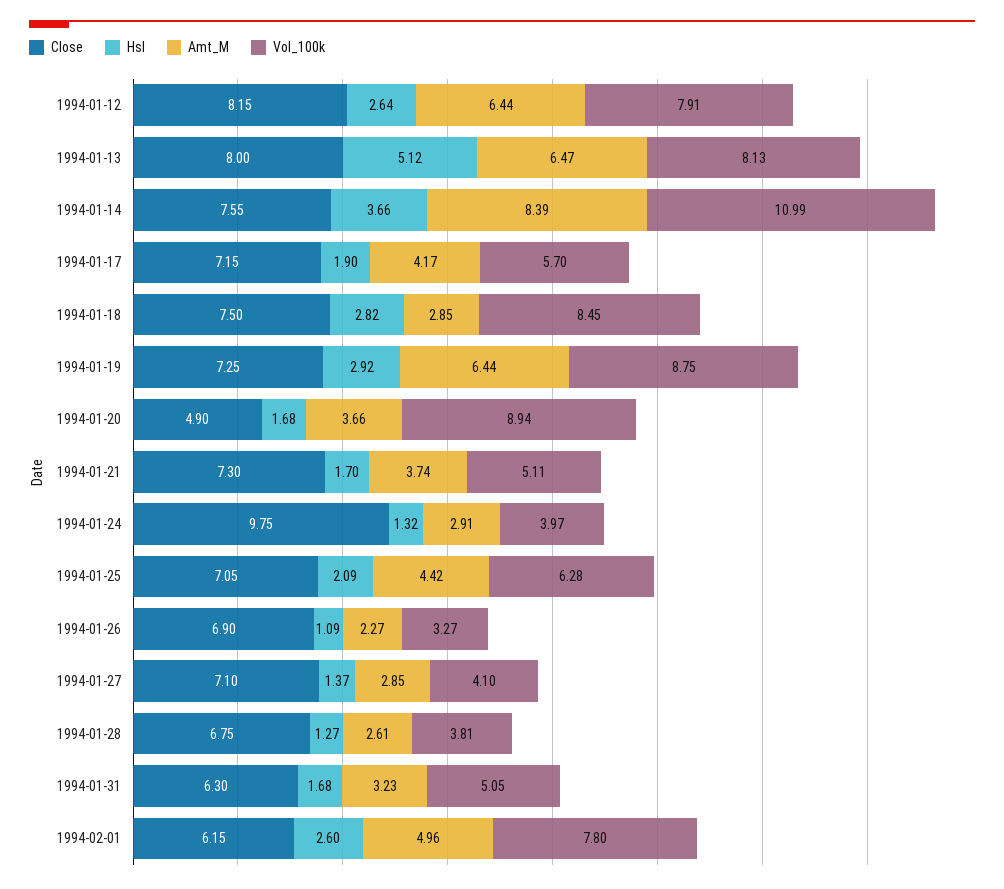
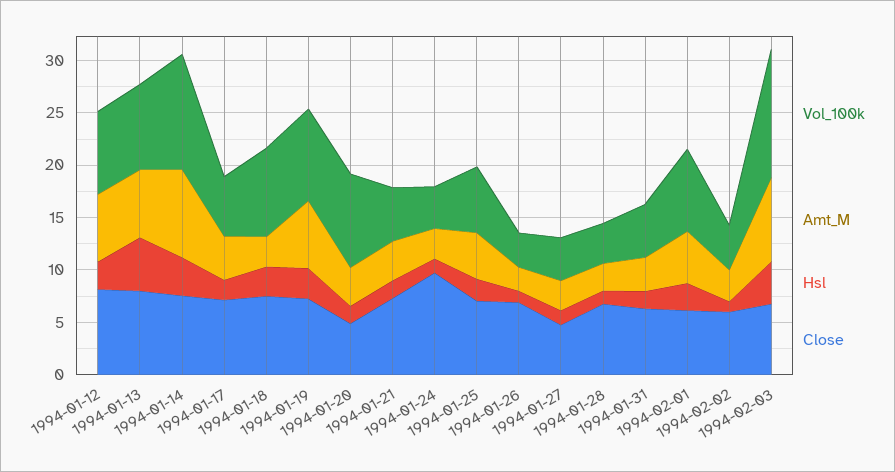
Close, 1994-01-27: 7.1 -> 5
Vol_100k, 1994-02-02: none -> 4
Amt_M, 1994-02-02: none -> 3
Hsl, 1994-02-02: none -> 1
Close, 1994-02-02: none -> 6
Vol_100k, 1994-02-03: none -> 12
Amt_M, 1994-02-03: none -> 8
Hsl, 1994-02-03: none -> 4
Close, 1994-02-03: none -> 7

